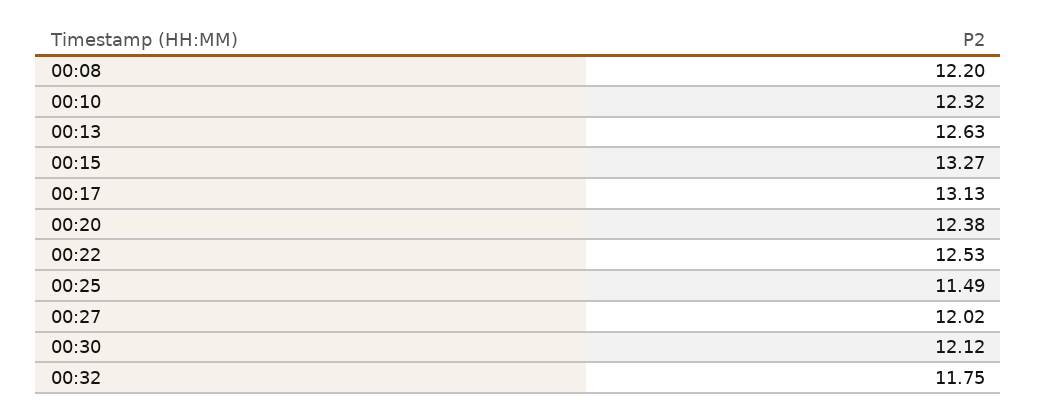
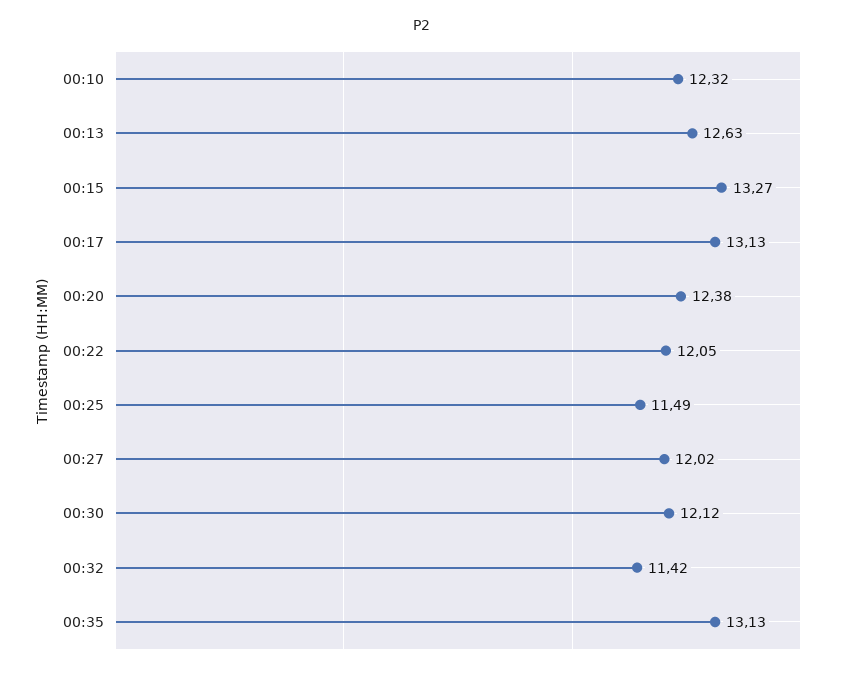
00:08: 12.2 -> none
00:22: 12.53 -> 12.05
00:32: 11.75 -> 11.42
00:35: none -> 13.13

